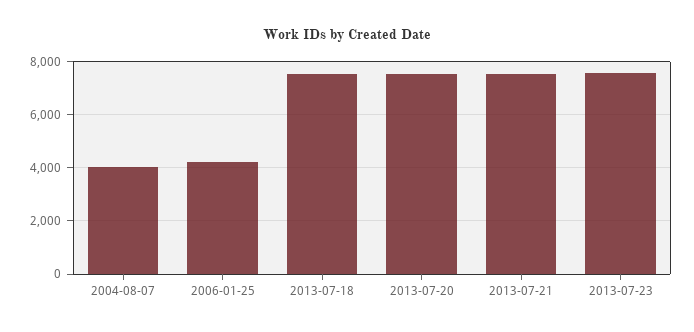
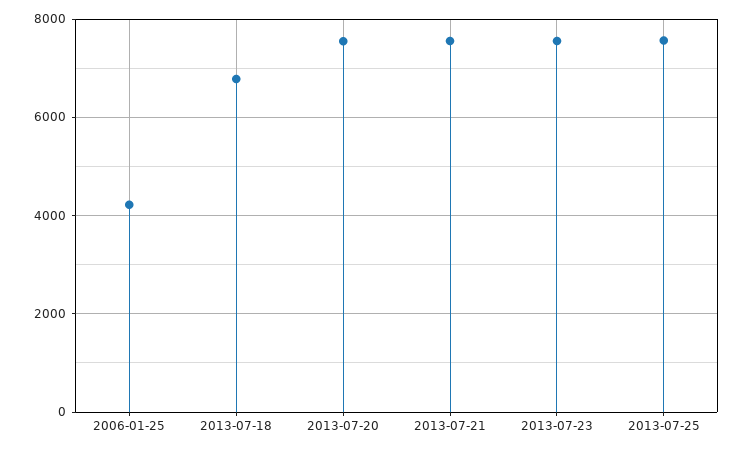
2004-08-07: 4000 -> none
2013-07-18: 7500 -> 6800
2013-07-25: none -> 7600

